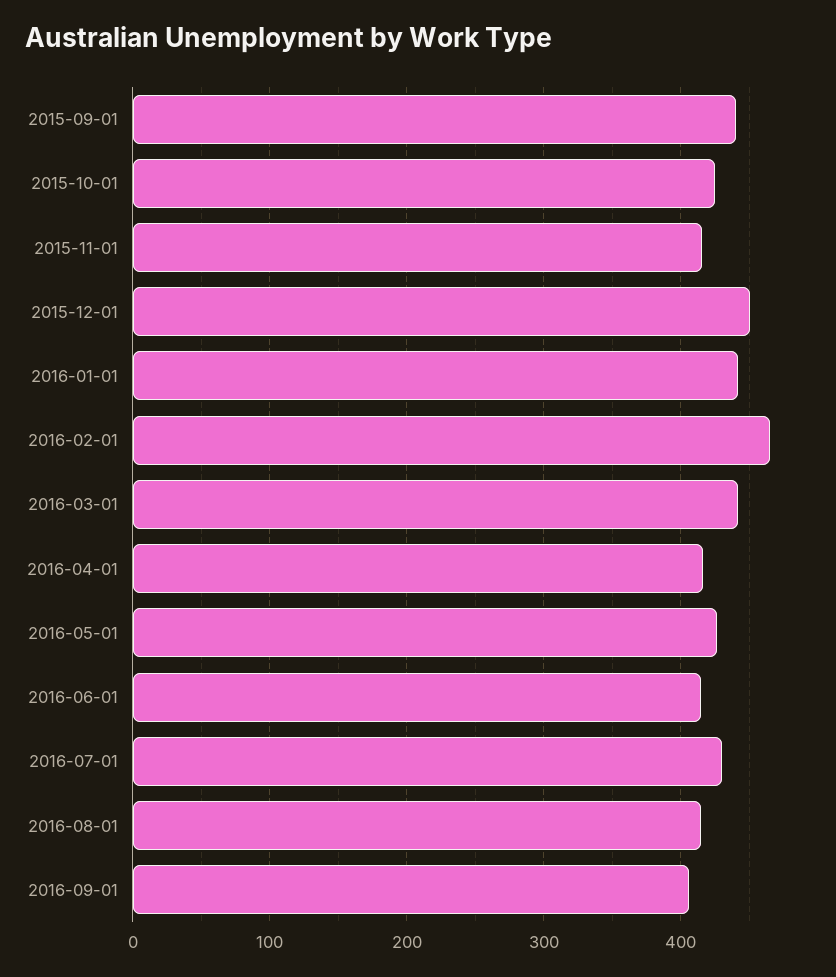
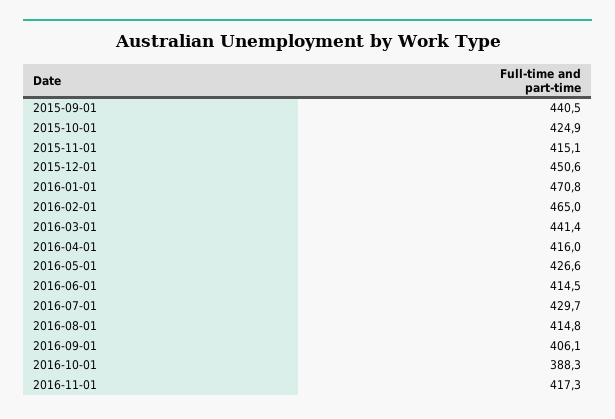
2016-01-01: 440 -> 470.8
2016-10-01: none -> 388.3
2016-11-01: none -> 417.3

